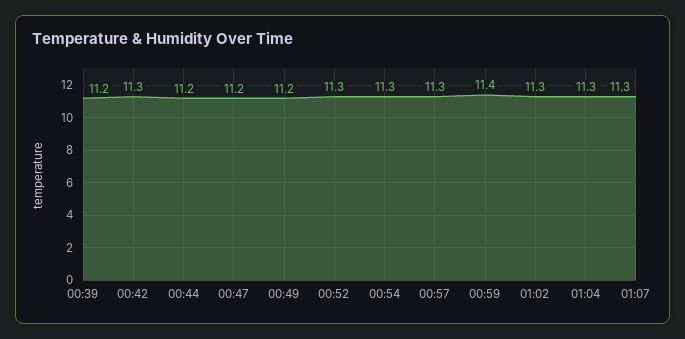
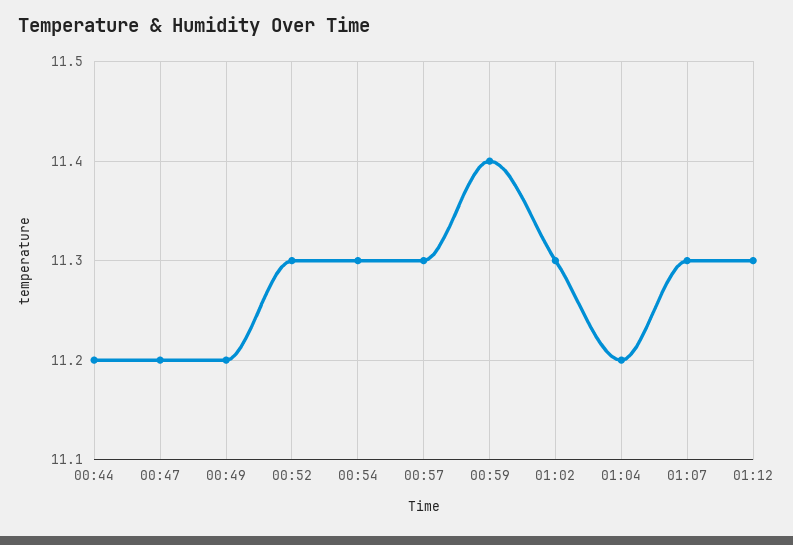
00:39: 11.2 -> none
00:42: 11.3 -> none
01:04: 11.3 -> 11.2
01:12: none -> 11.3

